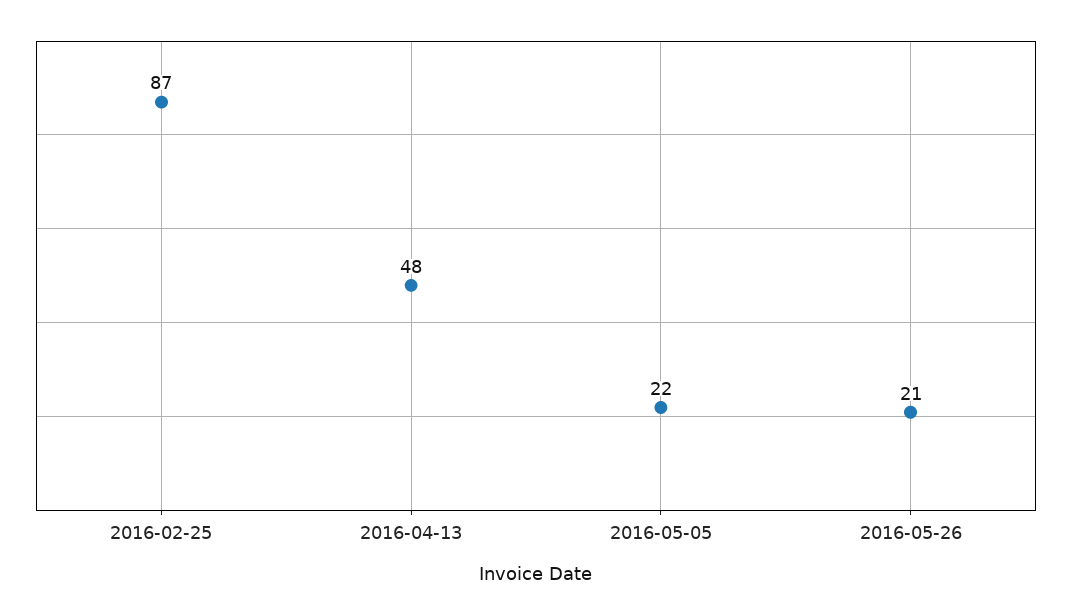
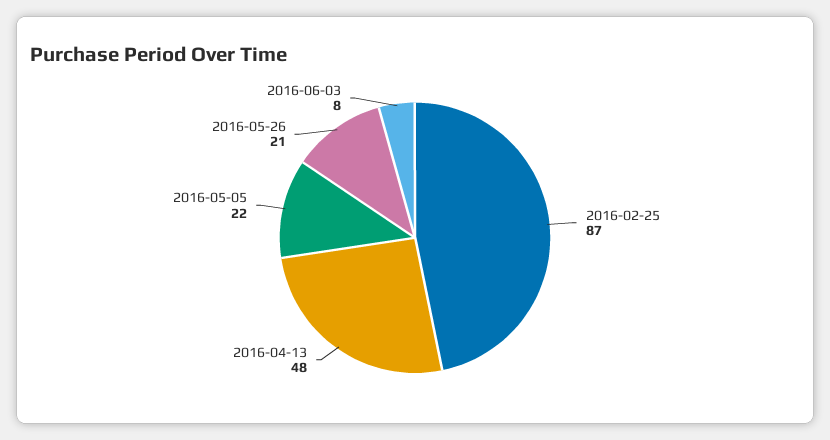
2016-06-03: none -> 8

